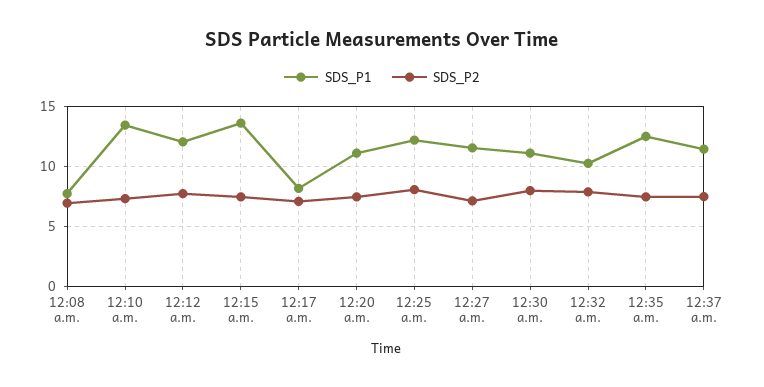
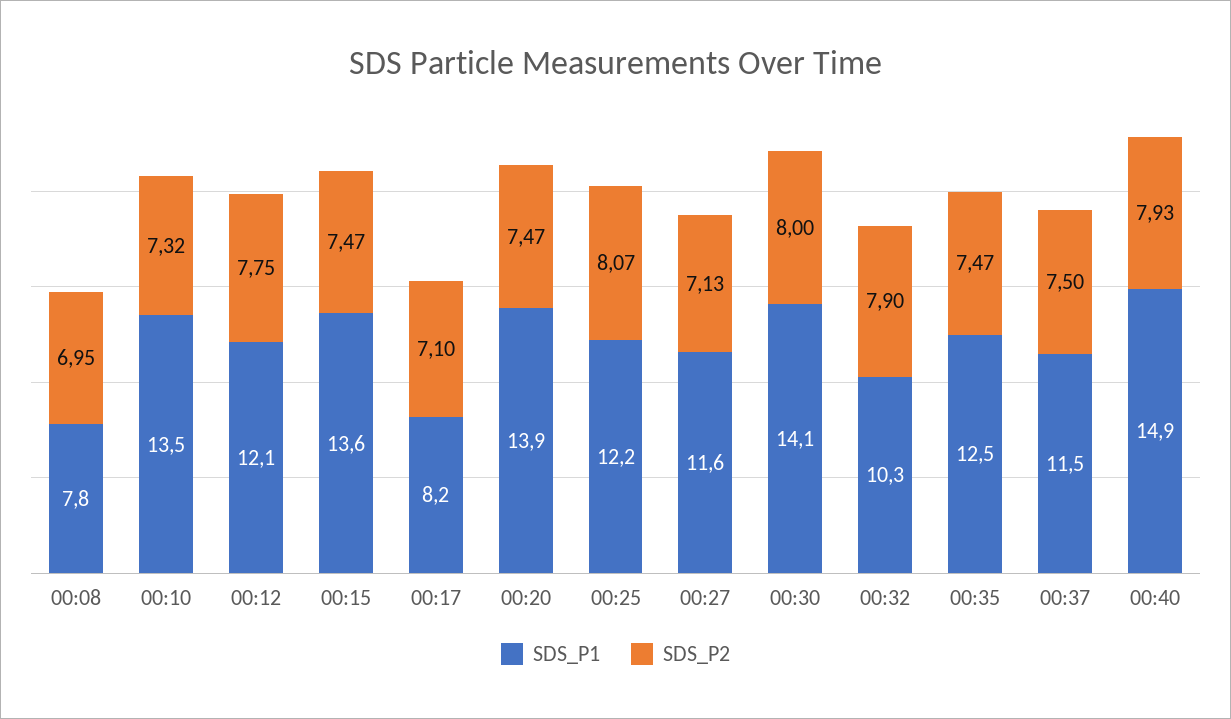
SDS_P1, 12:20 a.m.: 11 -> 13.9
SDS_P1, 12:30 a.m.: 11 -> 14.1
SDS_P1, 00:40: none -> 14.9
SDS_P2, 00:40: none -> 7.93

